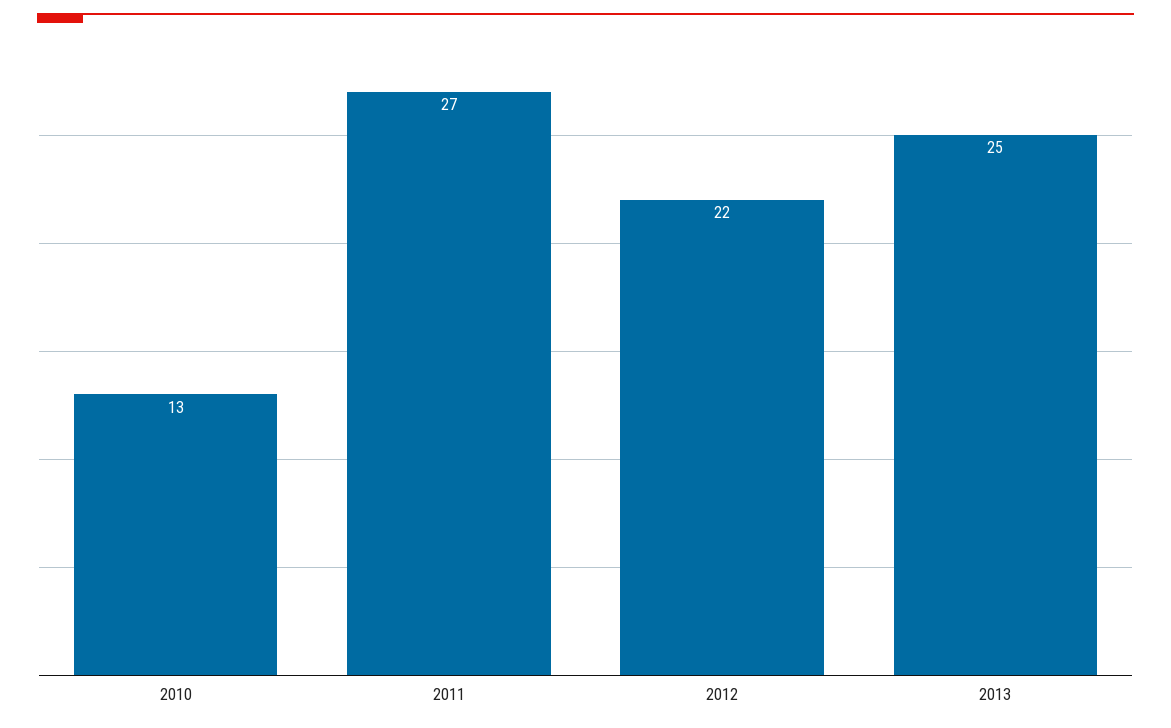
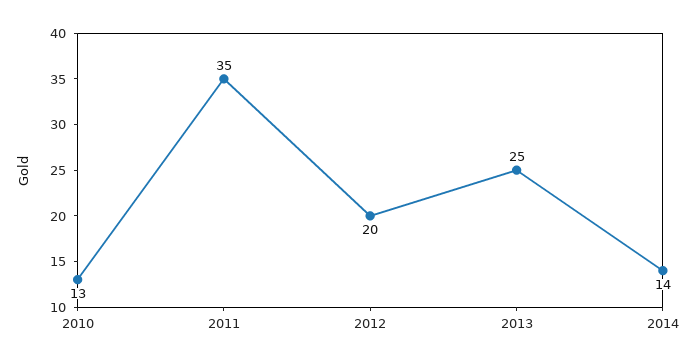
2011: 27 -> 35
2012: 22 -> 20
2014: none -> 14

